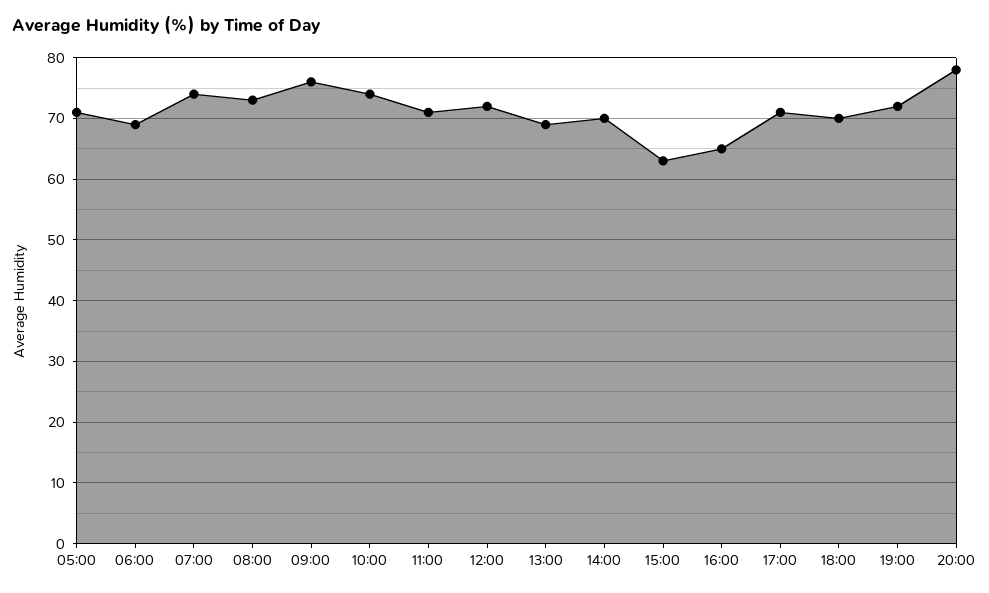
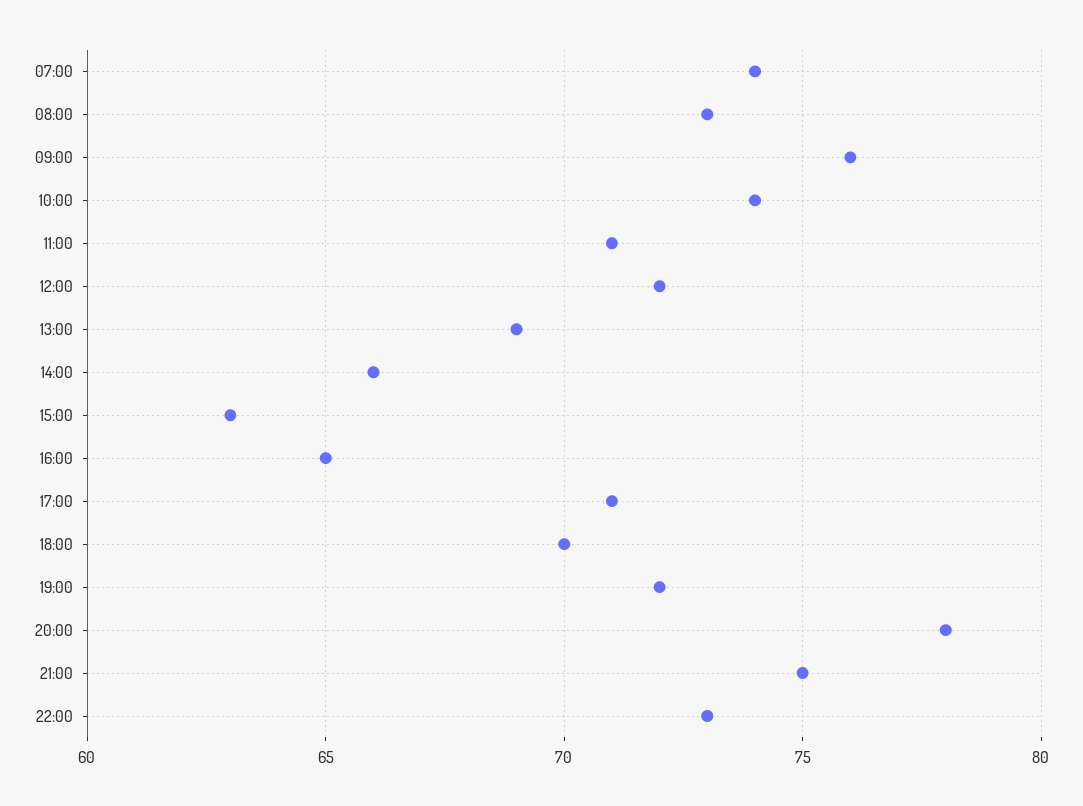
05:00: 71 -> none
06:00: 69 -> none
14:00: 70 -> 66
21:00: none -> 75
22:00: none -> 73

